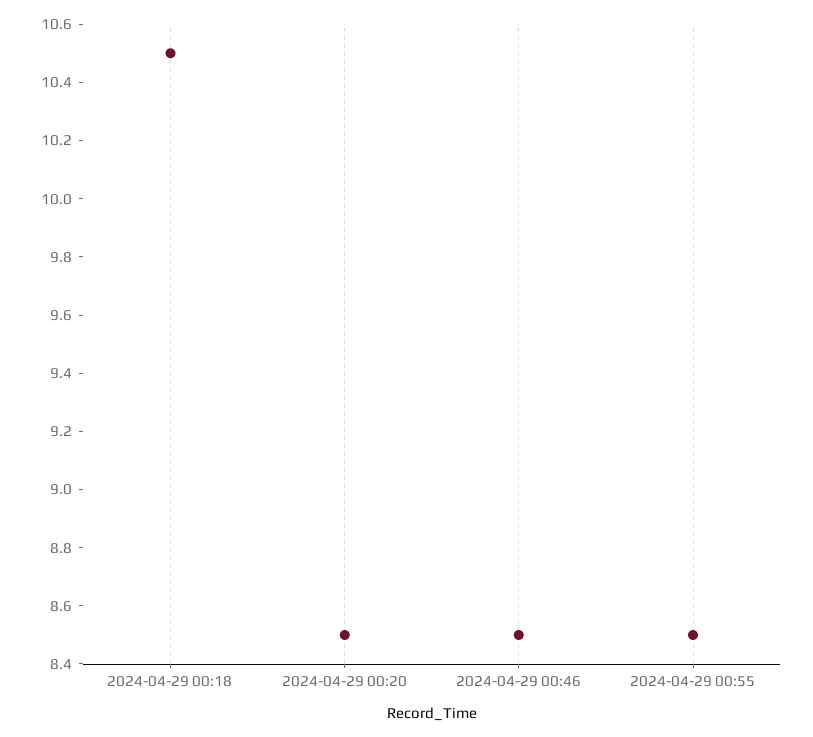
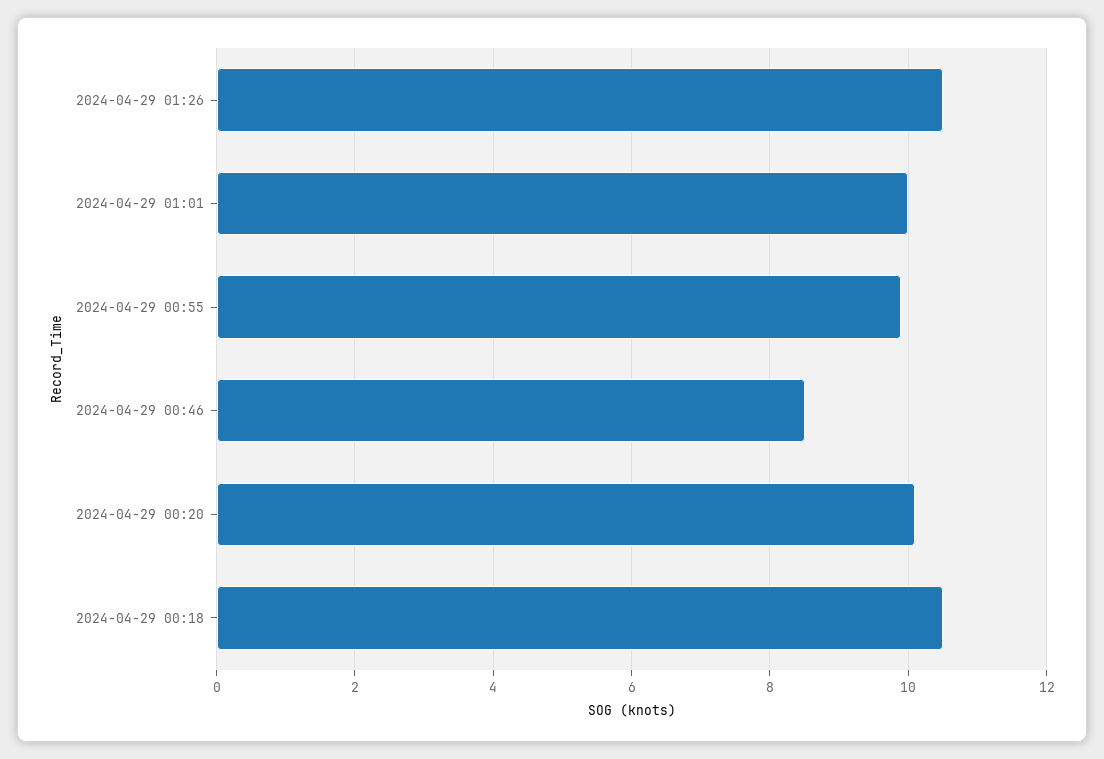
2024-04-29 00:20: 8.5 -> 10
2024-04-29 00:55: 8.5 -> 10
2024-04-29 01:26: none -> 10.5
2024-04-29 01:01: none -> 10

